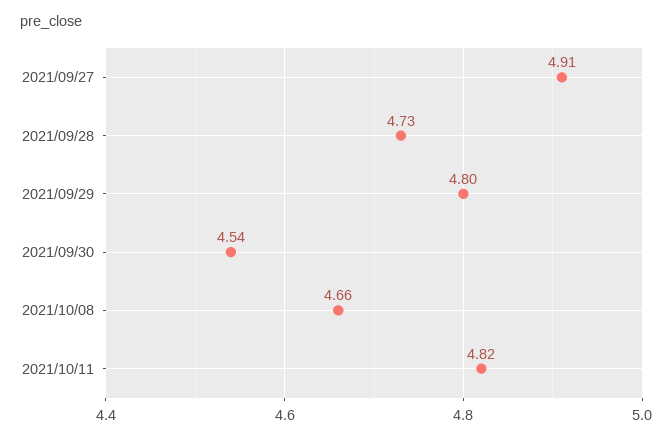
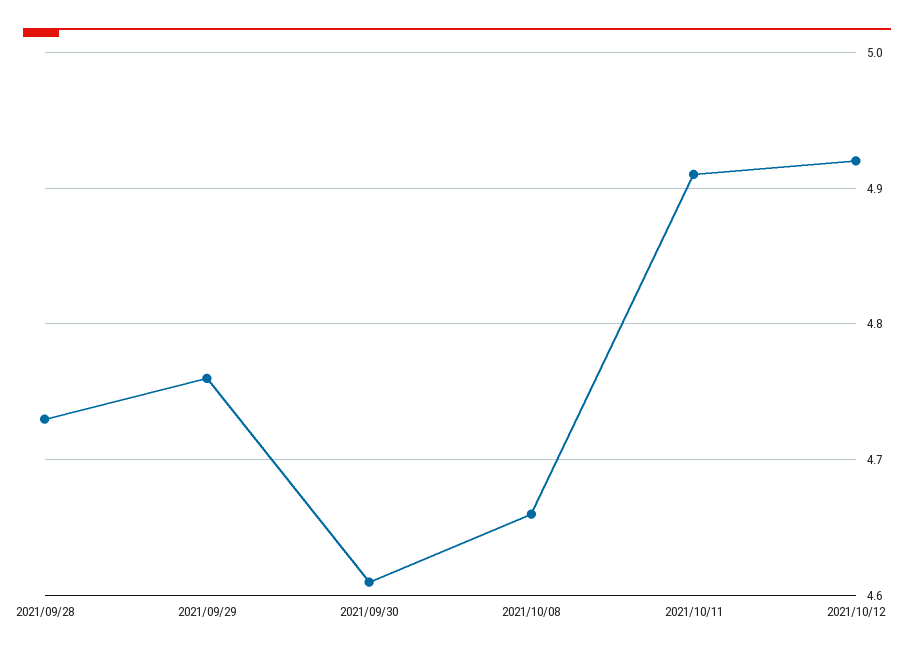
2021/09/27: 4.91 -> none
2021/09/29: 4.8 -> 4.76
2021/09/30: 4.54 -> 4.61
2021/10/11: 4.82 -> 4.91
2021/10/12: none -> 4.92

